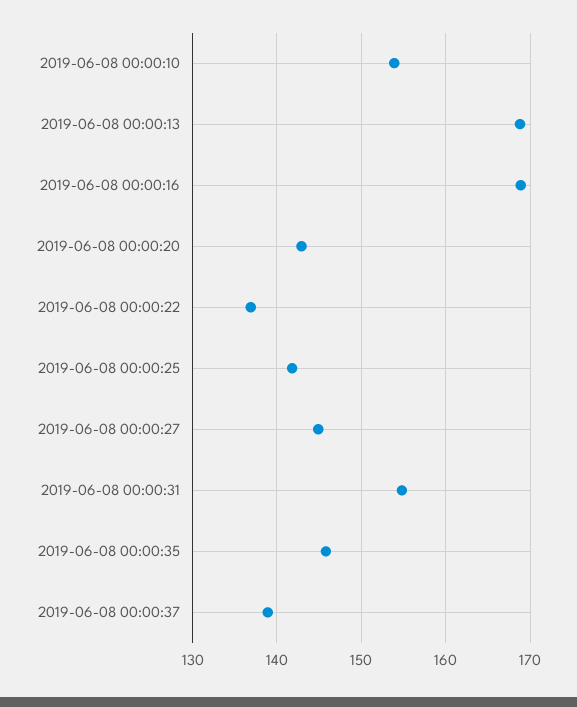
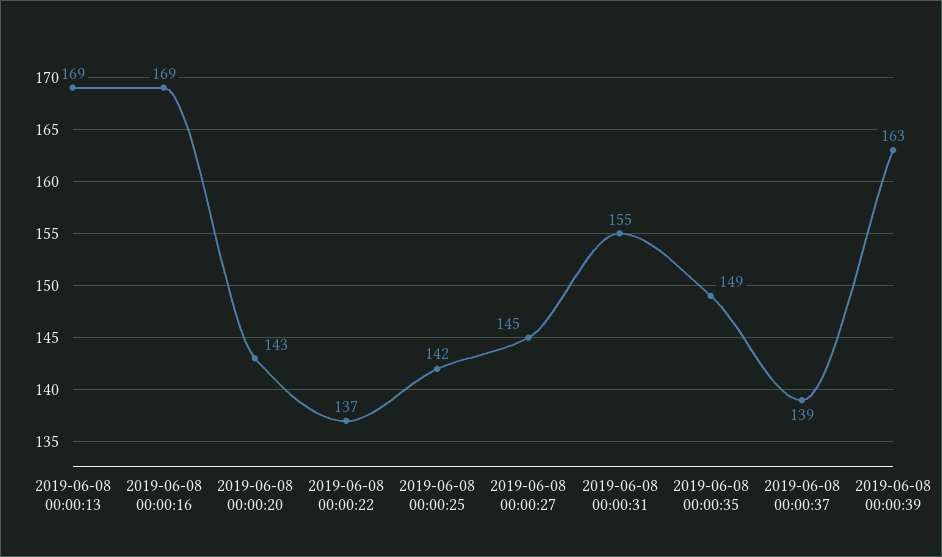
2019-06-08 00:00:10: 154 -> none
2019-06-08 00:00:35: 146 -> 149
2019-06-08 00:00:39: none -> 163

